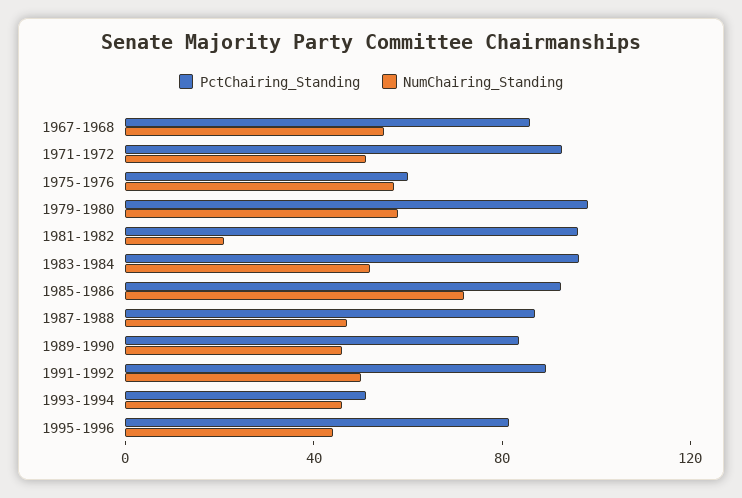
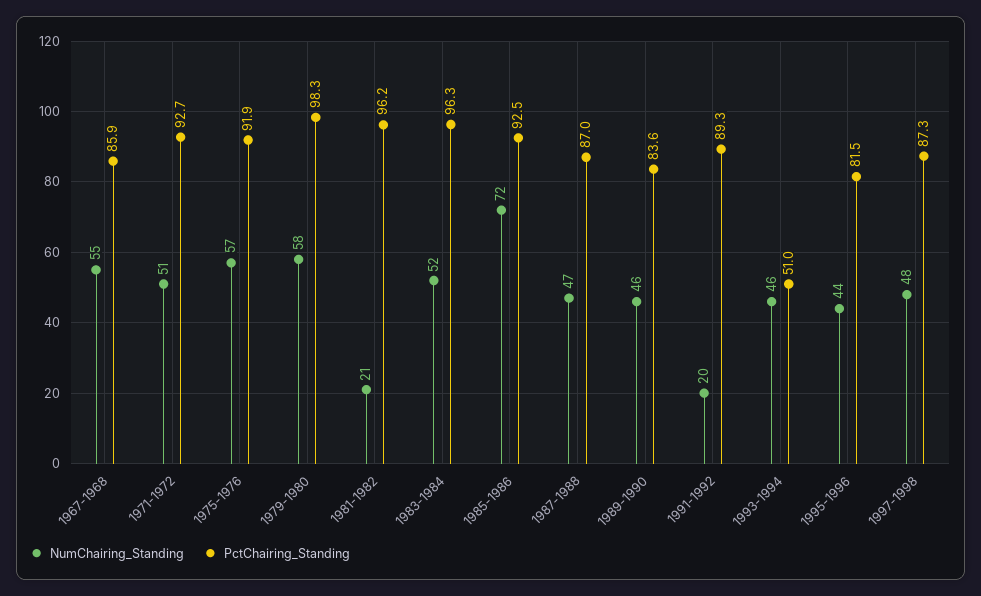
PctChairing_Standing, 1975-1976: 60 -> 91.9
NumChairing_Standing, 1991-1992: 50 -> 20
NumChairing_Standing, 1997-1998: none -> 48
PctChairing_Standing, 1997-1998: none -> 87.3

